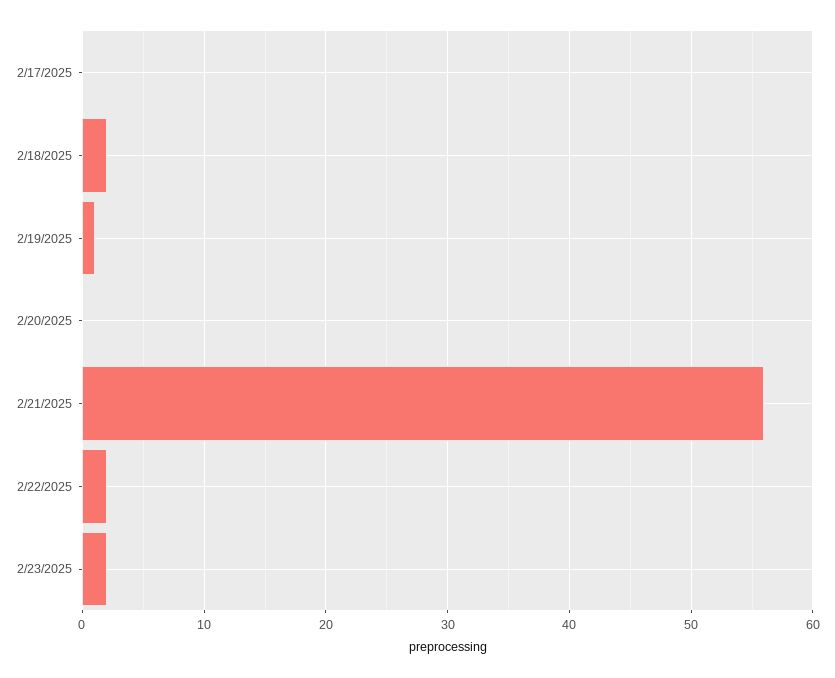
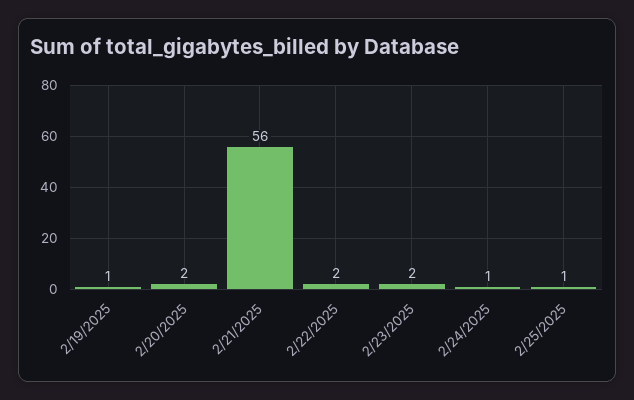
2/17/2025: 0 -> none
2/18/2025: 2 -> none
2/20/2025: 0 -> 2
2/24/2025: none -> 1
2/25/2025: none -> 1

